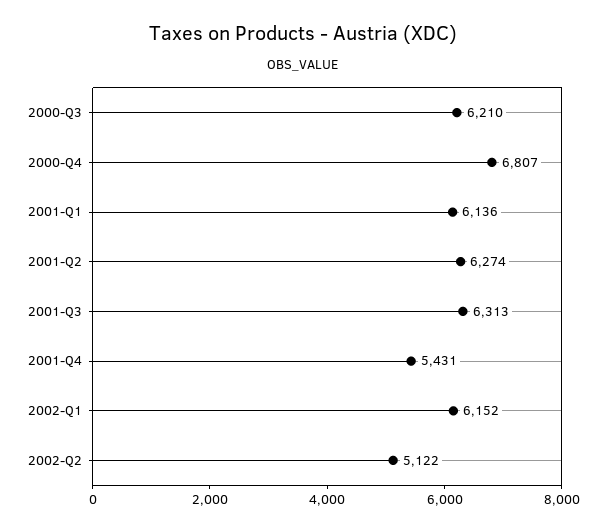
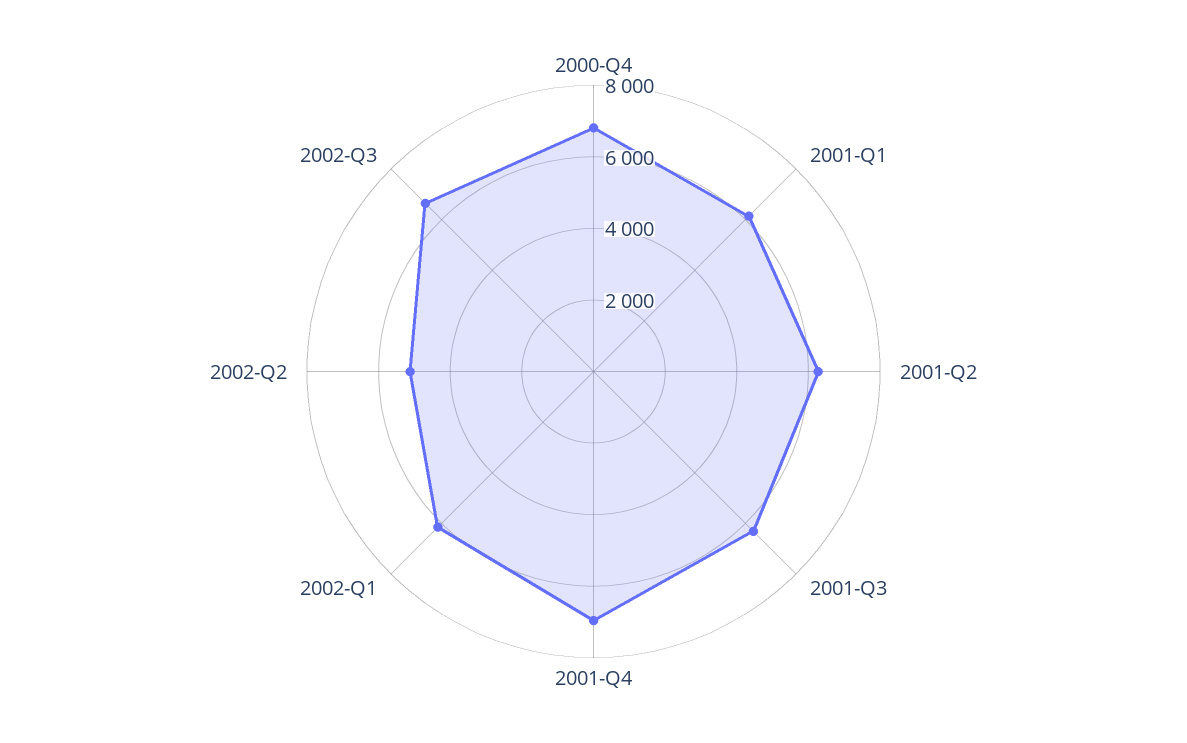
2000-Q3: 6210 -> none
2001-Q4: 5431 -> 7000
2002-Q3: none -> 6500

